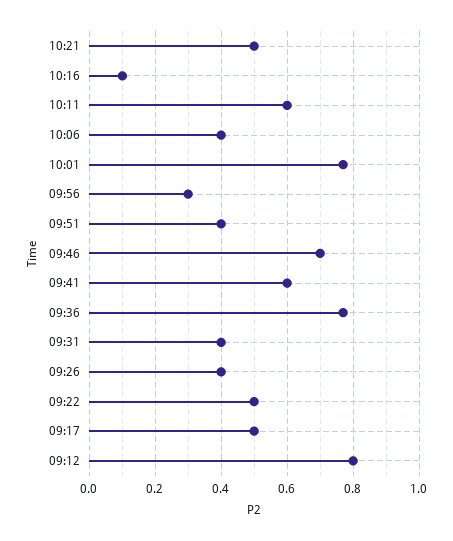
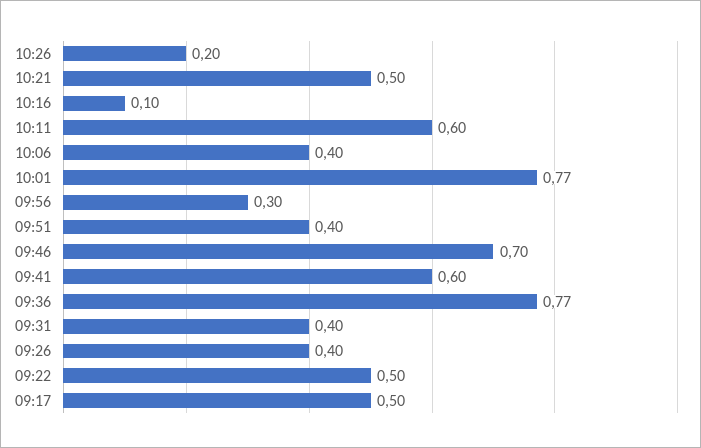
09:12: 0.8 -> none
10:26: none -> 0.2

